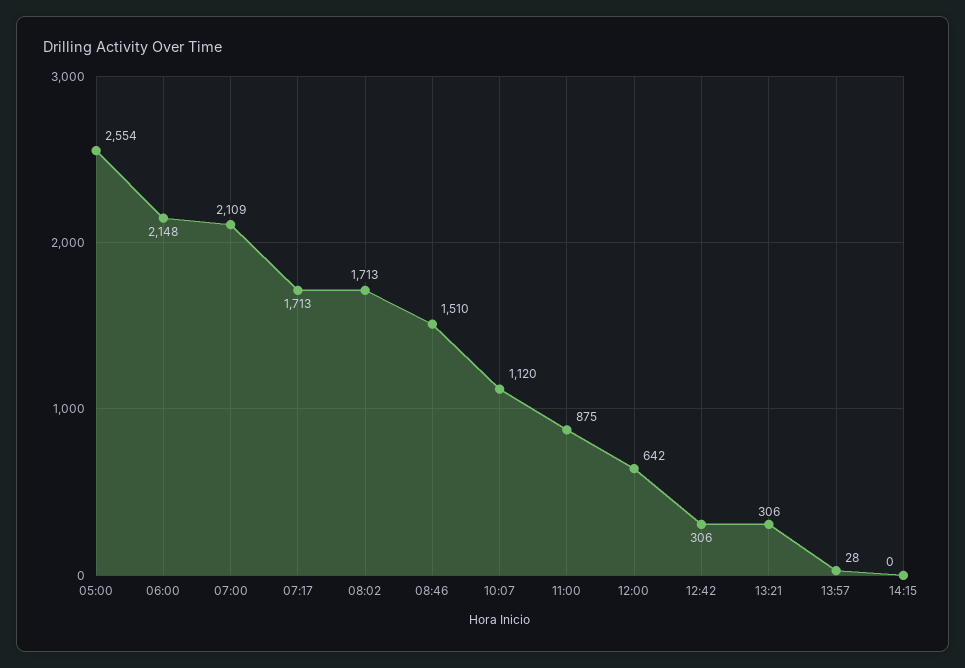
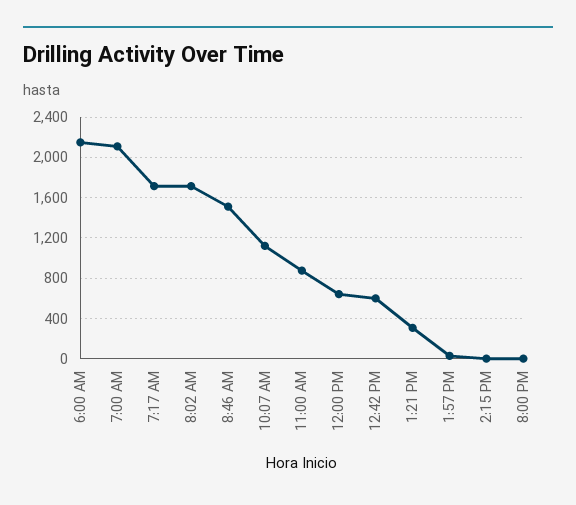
05:00: 2554 -> none
12:42: 306 -> 600
8:00 PM: none -> 0

